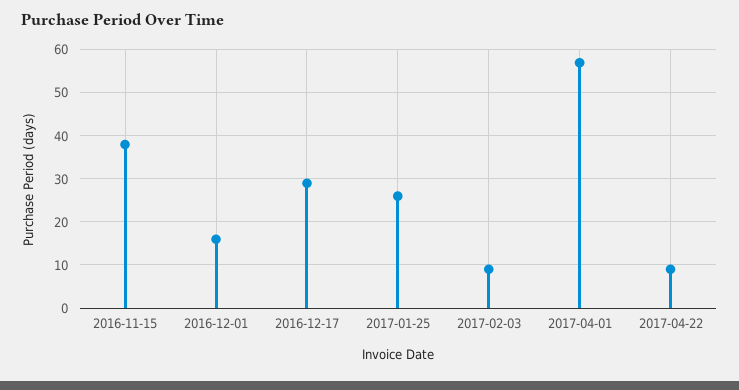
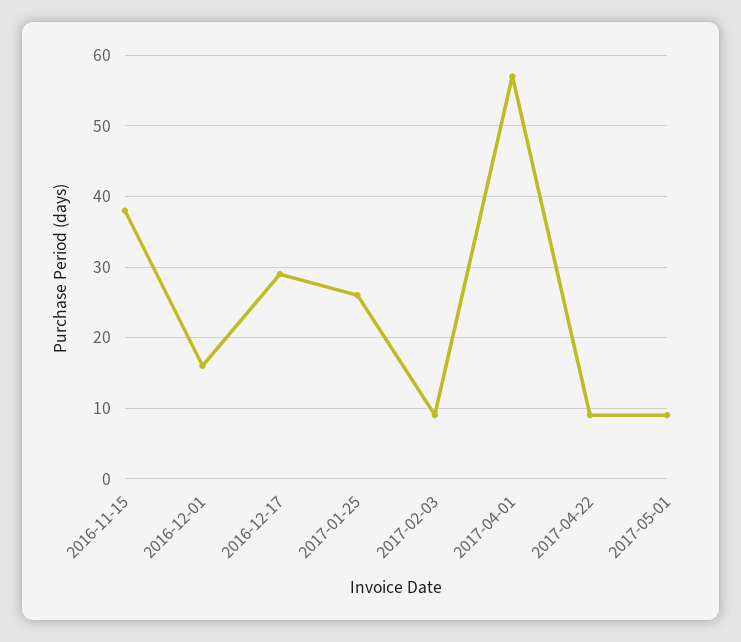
2017-05-01: none -> 9

